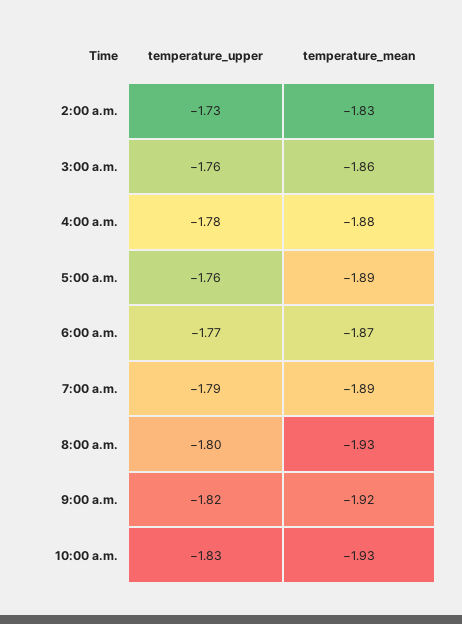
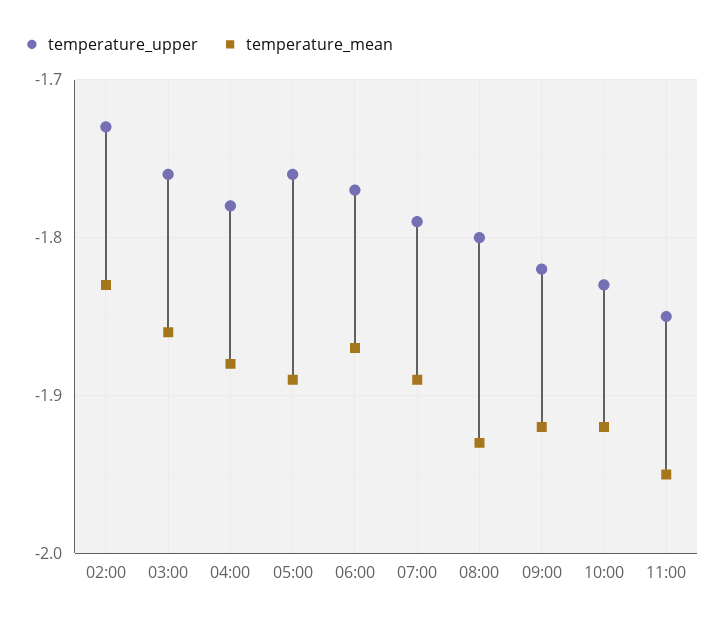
temperature_mean, 10:00 a.m.: -1.93 -> -1.92
temperature_upper, 11:00: none -> -1.85
temperature_mean, 11:00: none -> -1.95

